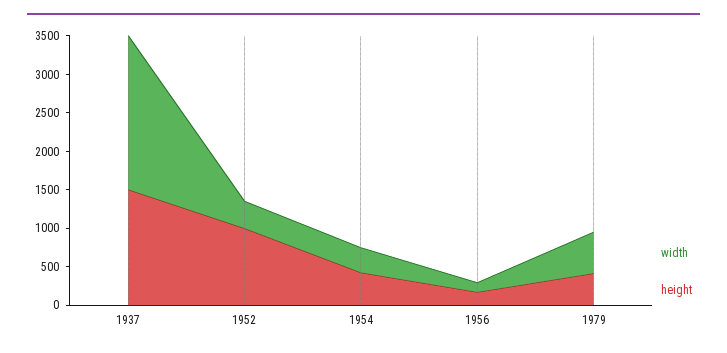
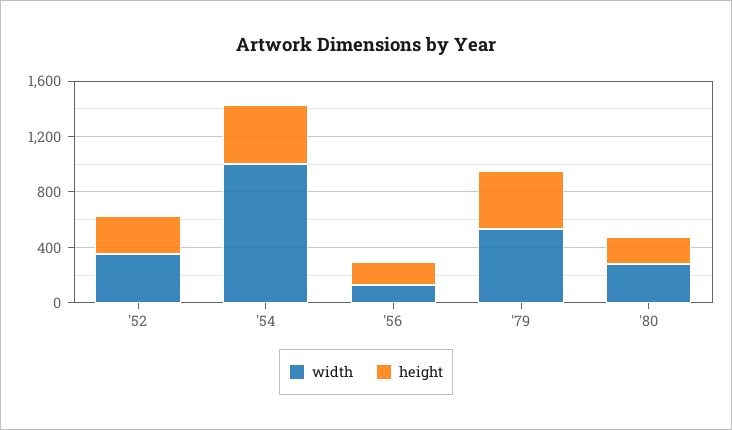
width, 1937: 2000 -> none
height, 1937: 1500 -> none
height, 1952: 1000 -> 300
width, 1954: 250 -> 1000
width, '80: none -> 300
height, '80: none -> 200

